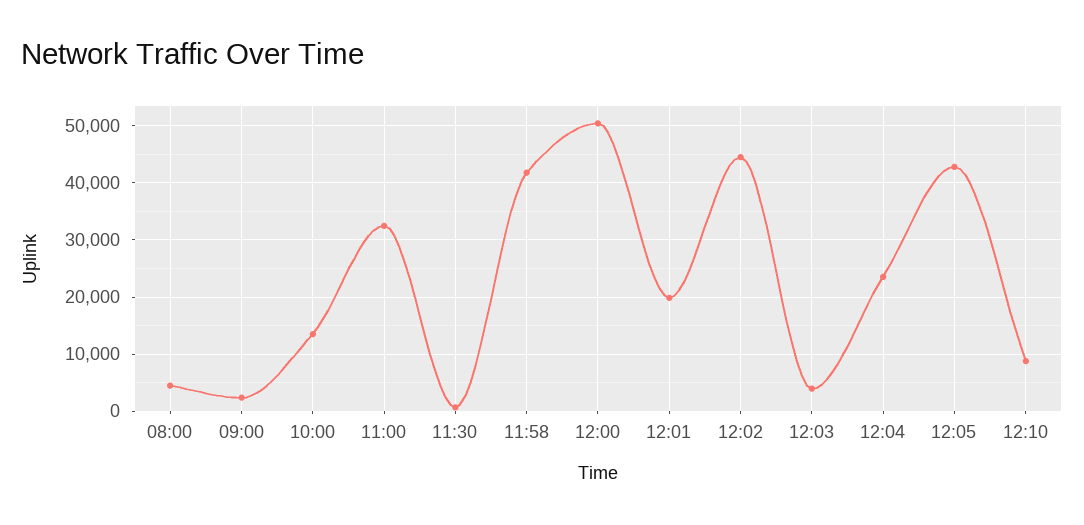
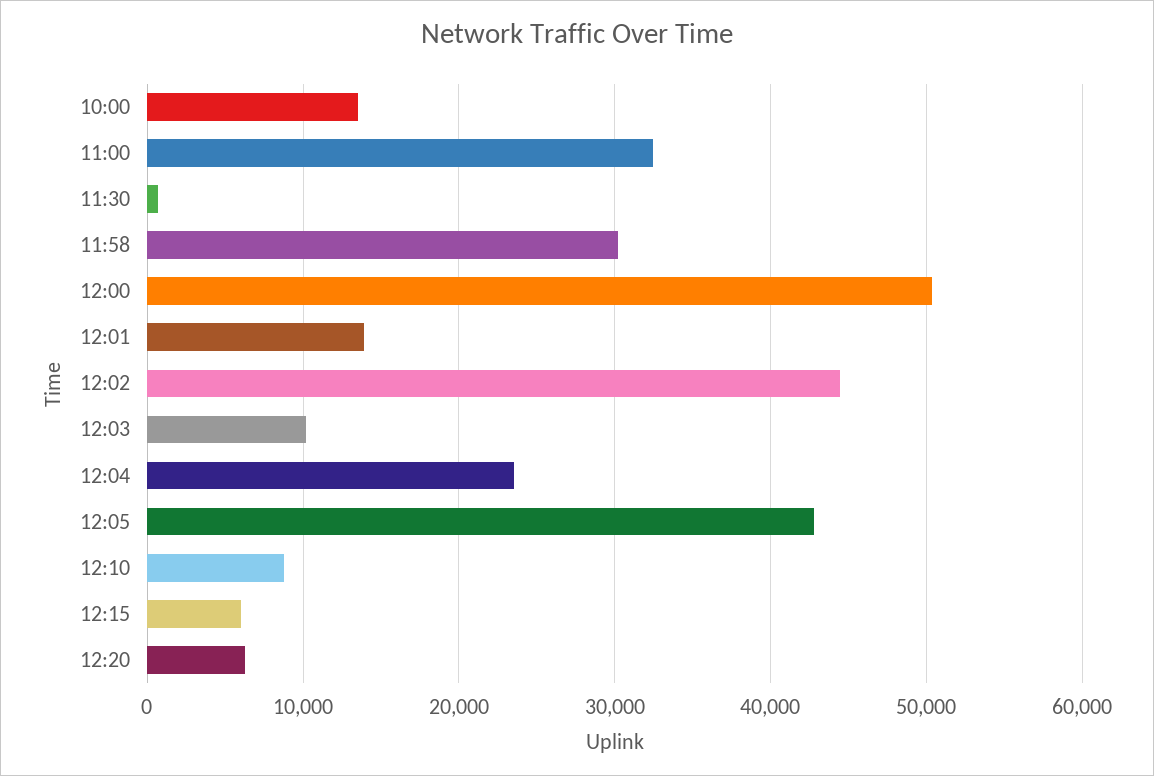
08:00: 4000 -> none
09:00: 2000 -> none
11:58: 42000 -> 30000
12:01: 20000 -> 14000
12:03: 4000 -> 10000
12:15: none -> 6000
12:20: none -> 6000

